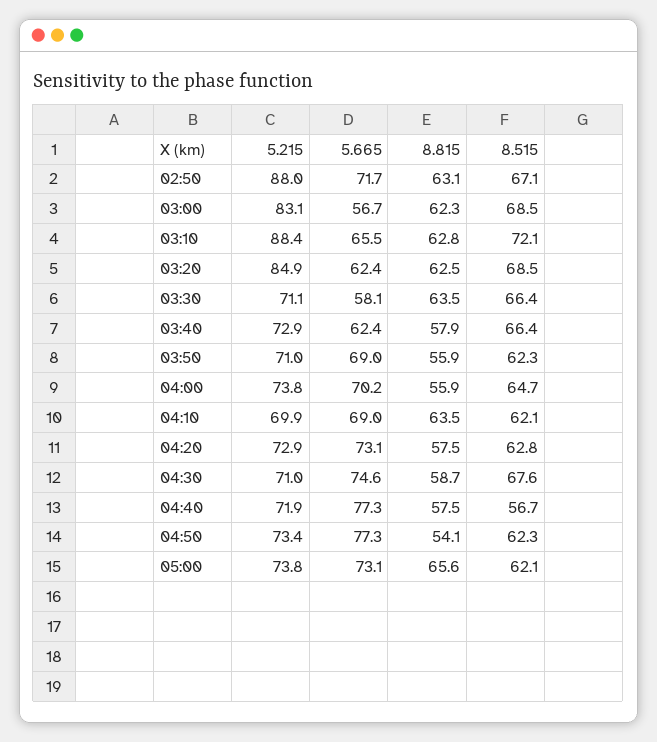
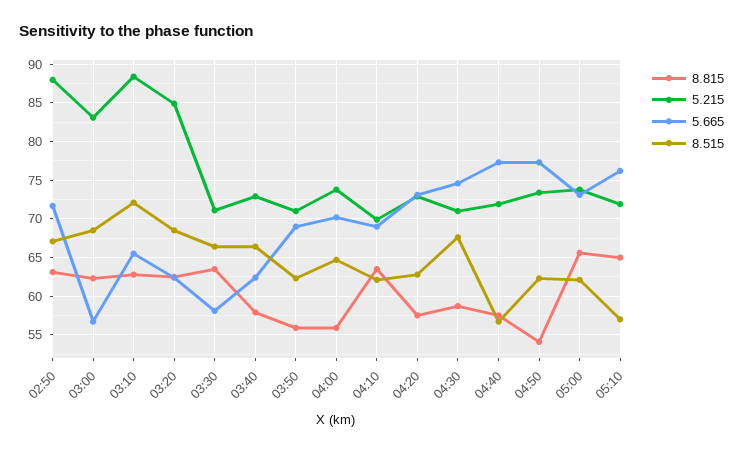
8.815, 05:10: none -> 65
5.215, 05:10: none -> 72
5.665, 05:10: none -> 76
8.515, 05:10: none -> 57

